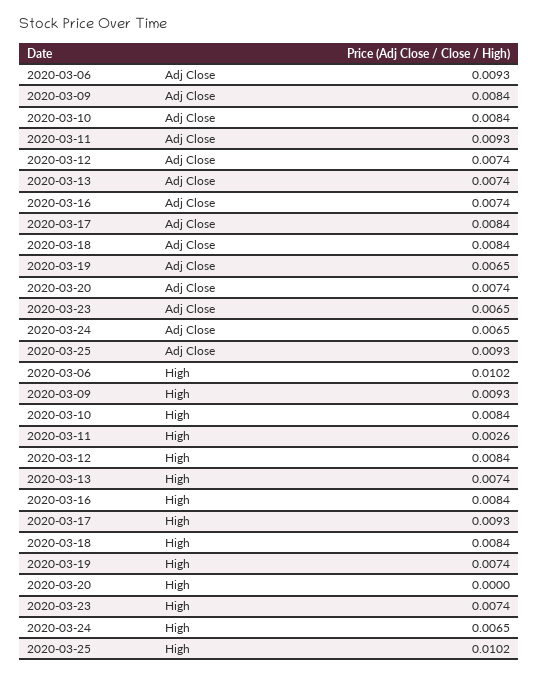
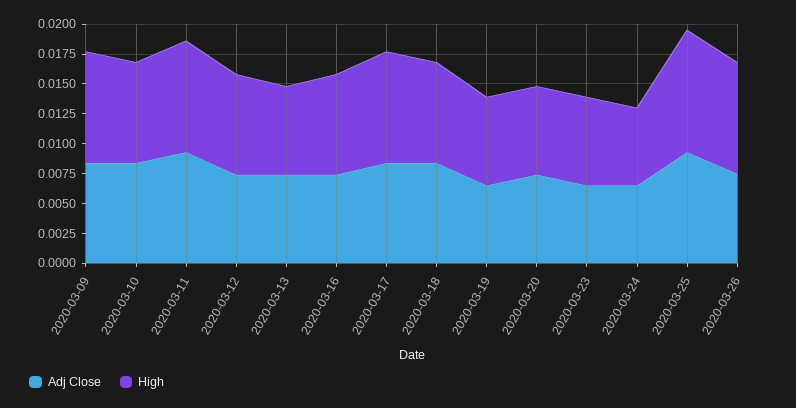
Adj Close, 2020-03-06: 0.0093 -> none
High, 2020-03-06: 0.0102 -> none
High, 2020-03-11: 0.0026 -> 0.01
High, 2020-03-20: 0 -> 0.0075
Adj Close, 2020-03-26: none -> 0.0075
High, 2020-03-26: none -> 0.01

